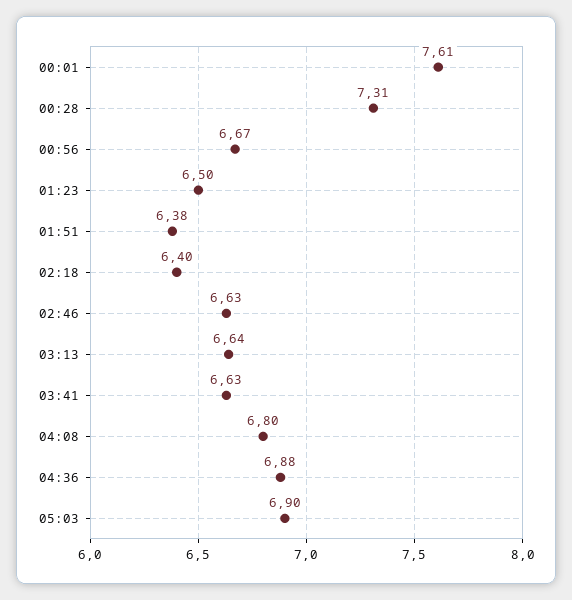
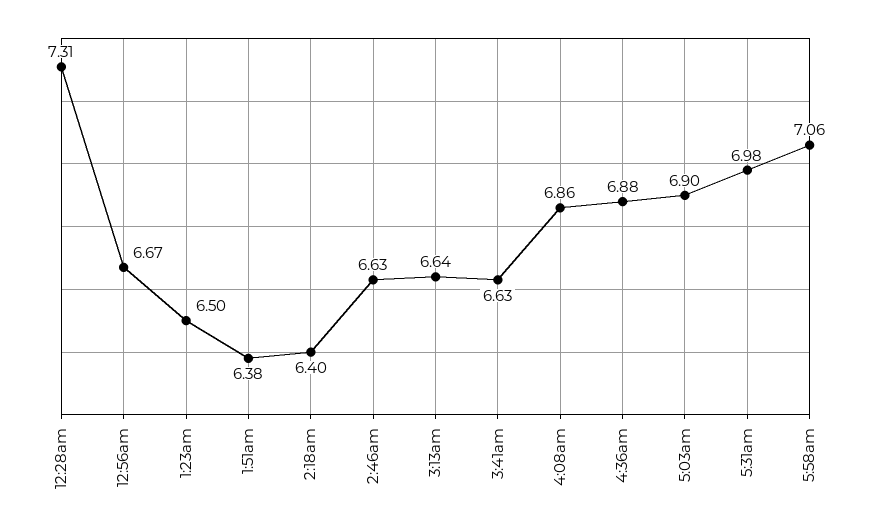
00:01: 7.61 -> none
04:08: 6.8 -> 6.86
5:31am: none -> 6.98
5:58am: none -> 7.06

